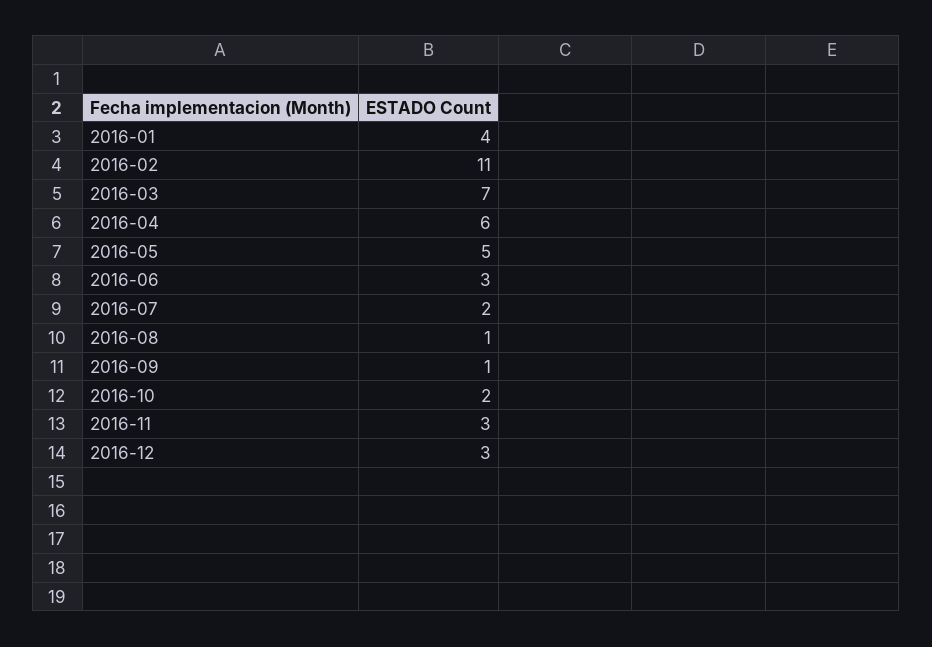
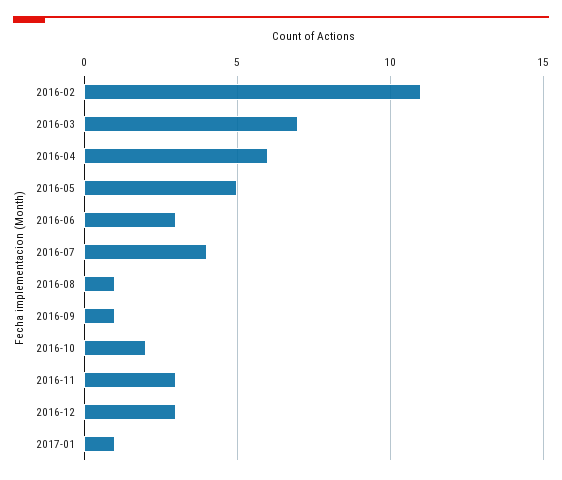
2016-01: 4 -> none
2016-07: 2 -> 4
2017-01: none -> 1

